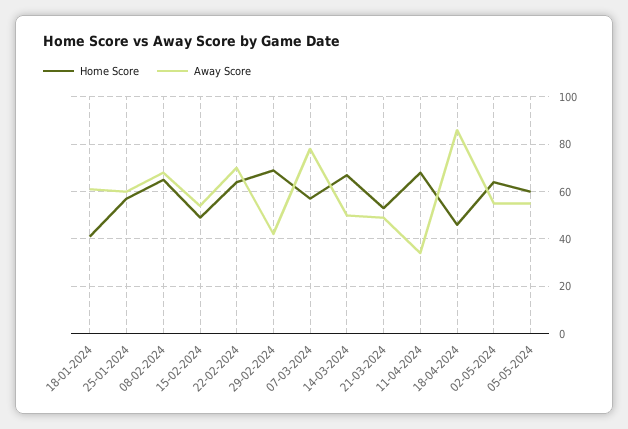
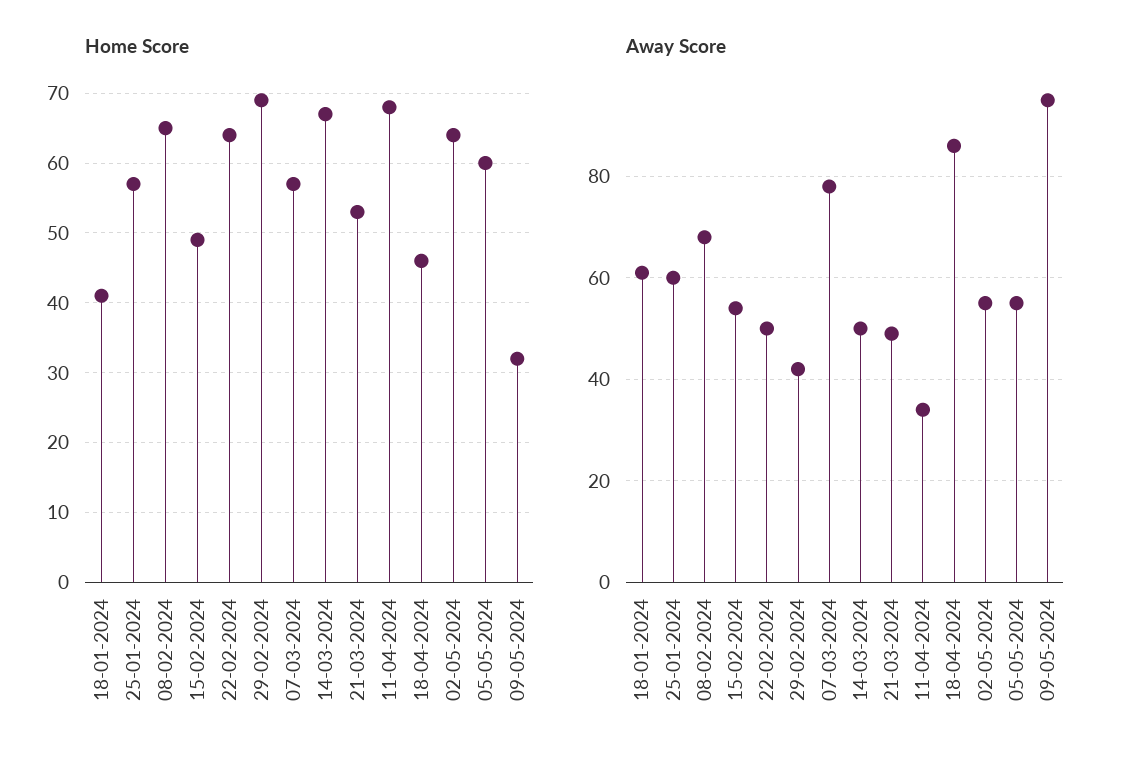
Away Score, 22-02-2024: 70 -> 50
Home Score, 09-05-2024: none -> 32
Away Score, 09-05-2024: none -> 95

